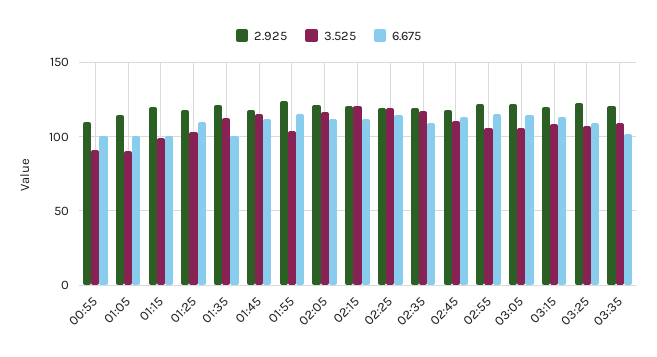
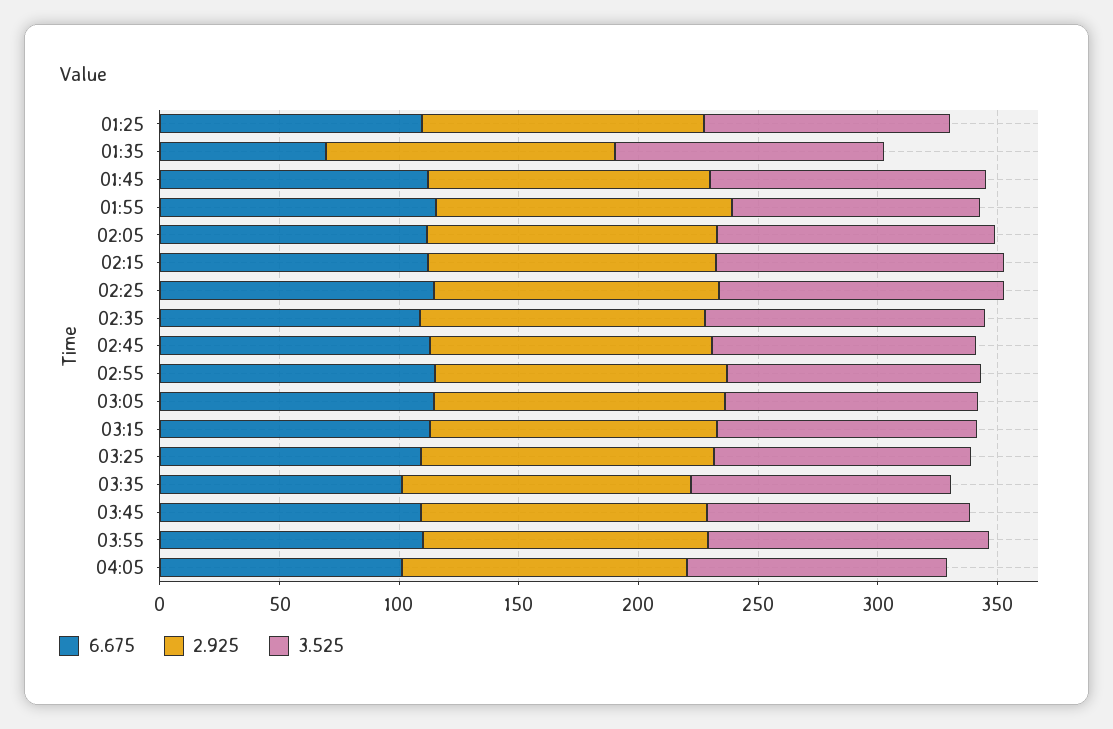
2.925, 00:55: 110 -> none
3.525, 00:55: 90 -> none
6.675, 00:55: 100 -> none
2.925, 01:05: 115 -> none
3.525, 01:05: 90 -> none
6.675, 01:05: 100 -> none
2.925, 01:15: 120 -> none
3.525, 01:15: 100 -> none
6.675, 01:15: 100 -> none
6.675, 01:35: 100 -> 70
6.675, 03:45: none -> 110
2.925, 03:45: none -> 120
3.525, 03:45: none -> 110
6.675, 03:55: none -> 110
2.925, 03:55: none -> 120
3.525, 03:55: none -> 120
6.675, 04:05: none -> 100
2.925, 04:05: none -> 120
3.525, 04:05: none -> 110

